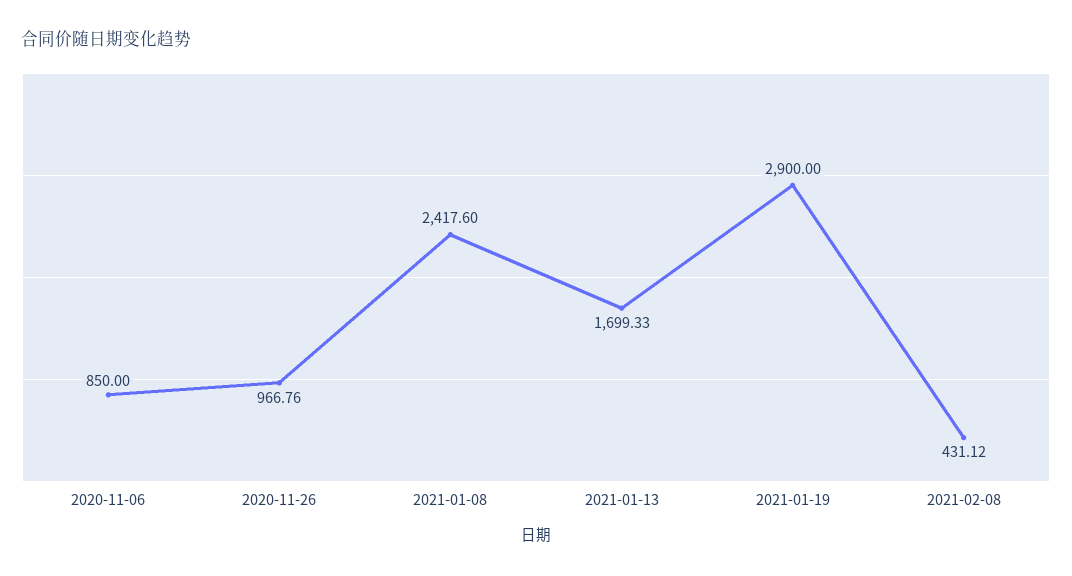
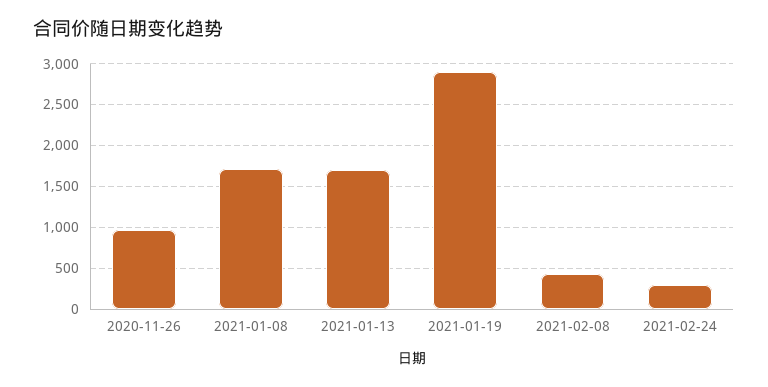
2020-11-06: 850 -> none
2021-01-08: 2417.6 -> 1700
2021-02-24: none -> 300

